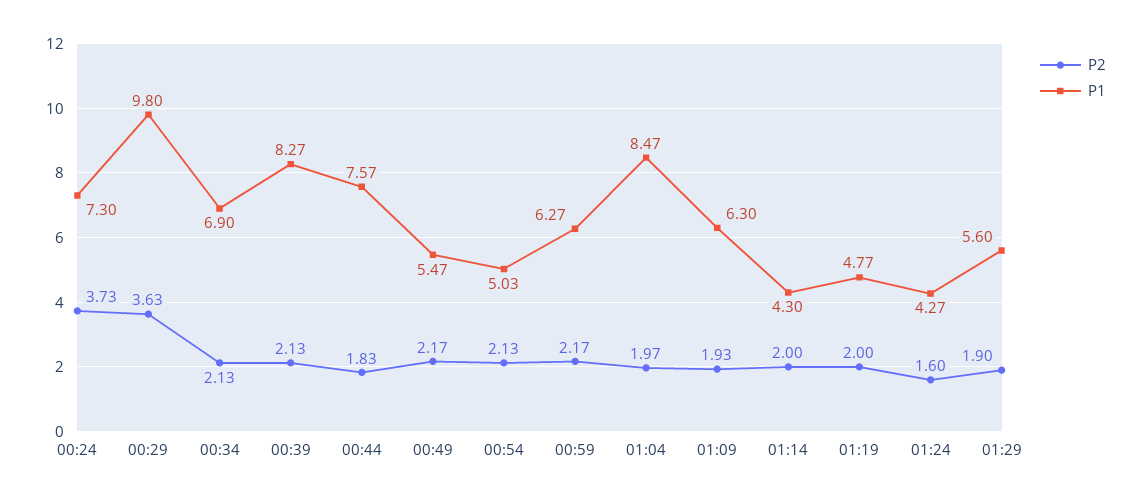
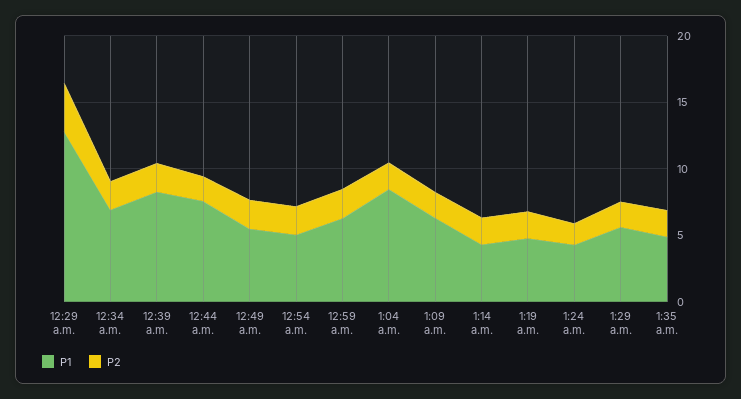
P2, 00:24: 3.73 -> none
P1, 00:24: 7.3 -> none
P1, 00:29: 9.8 -> 13
P1, 1:35 a.m.: none -> 5
P2, 1:35 a.m.: none -> 2

